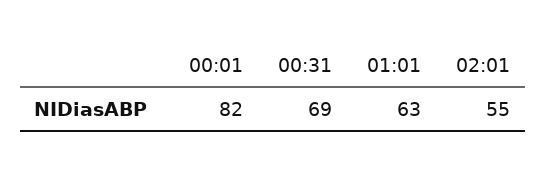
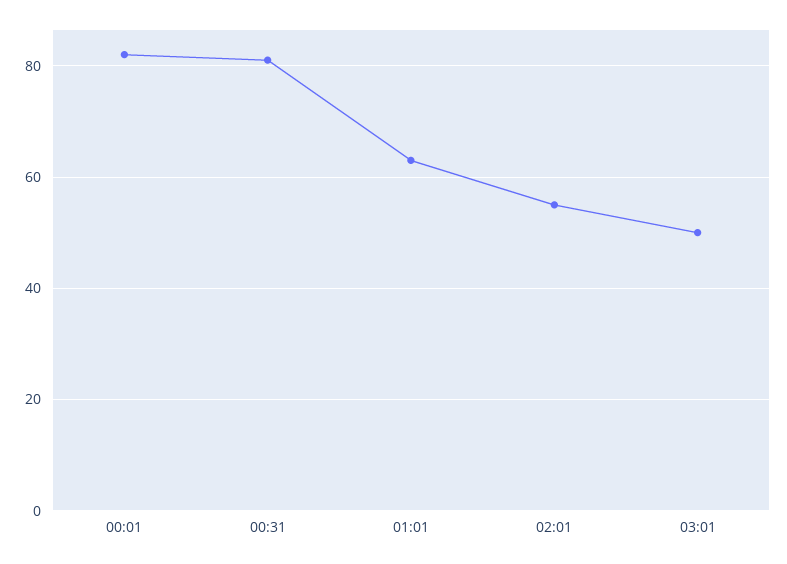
00:31: 69 -> 80
03:01: none -> 50

